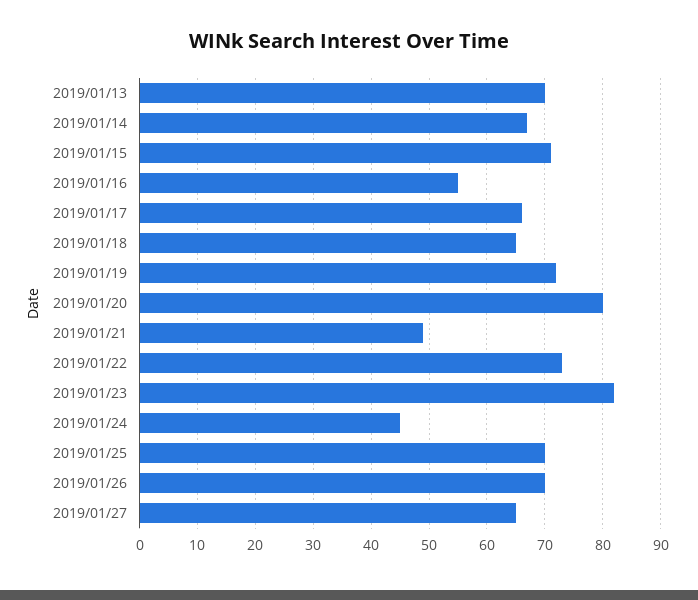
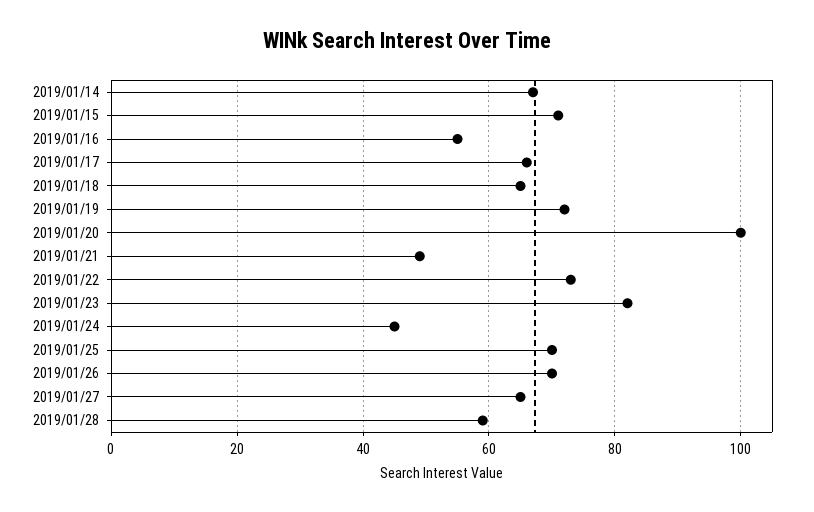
2019/01/13: 70 -> none
2019/01/20: 80 -> 100
2019/01/28: none -> 60

